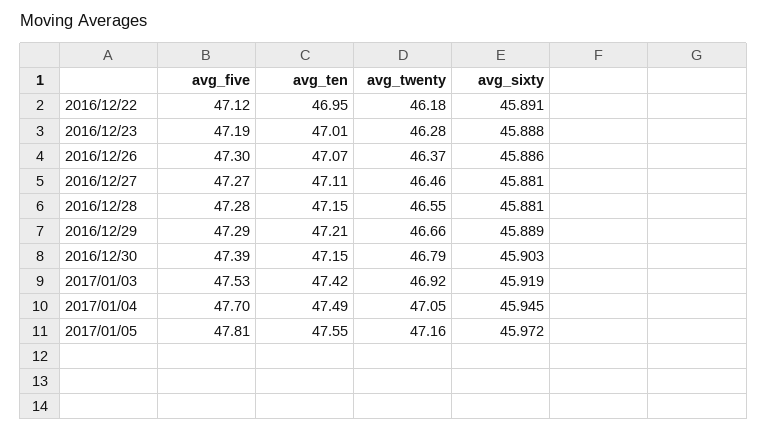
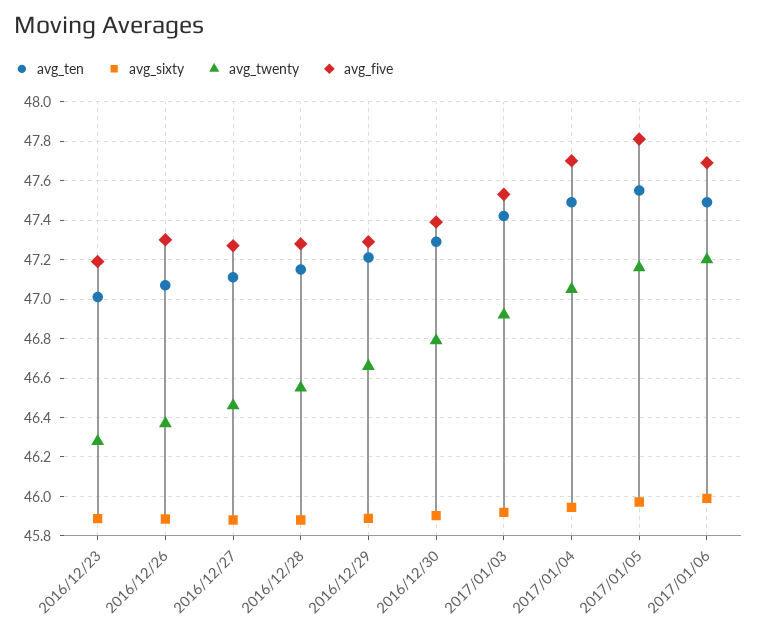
avg_five, 2016/12/22: 47.12 -> none
avg_ten, 2016/12/22: 46.95 -> none
avg_twenty, 2016/12/22: 46.18 -> none
avg_sixty, 2016/12/22: 45.891 -> none
avg_ten, 2016/12/30: 47.15 -> 47.3
avg_ten, 2017/01/06: none -> 47.5
avg_sixty, 2017/01/06: none -> 46
avg_twenty, 2017/01/06: none -> 47.2
avg_five, 2017/01/06: none -> 47.7

